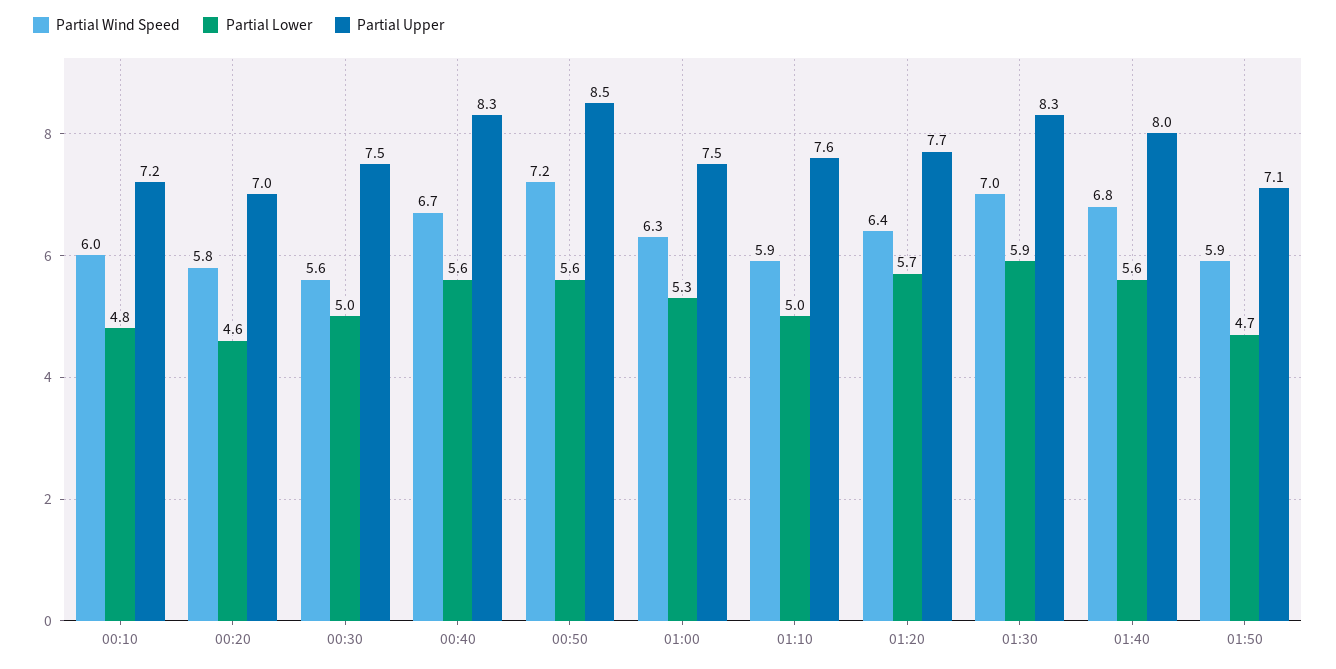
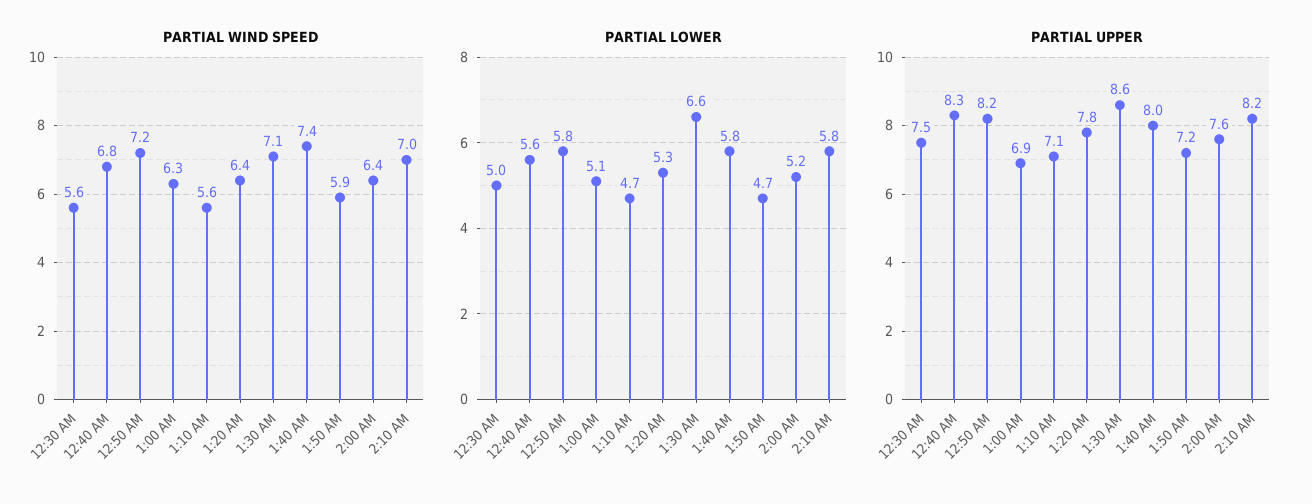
Partial Wind Speed, 00:10: 6 -> none
Partial Lower, 00:10: 4.8 -> none
Partial Upper, 00:10: 7.2 -> none
Partial Wind Speed, 00:20: 5.8 -> none
Partial Lower, 00:20: 4.6 -> none
Partial Upper, 00:20: 7 -> none
Partial Wind Speed, 00:40: 6.7 -> 6.8
Partial Lower, 00:50: 5.6 -> 5.8
Partial Upper, 00:50: 8.5 -> 8.2
Partial Lower, 01:00: 5.3 -> 5.1
Partial Upper, 01:00: 7.5 -> 6.9
Partial Wind Speed, 01:10: 5.9 -> 5.6
Partial Lower, 01:10: 5 -> 4.7
Partial Upper, 01:10: 7.6 -> 7.1
Partial Lower, 01:20: 5.7 -> 5.3
Partial Upper, 01:20: 7.7 -> 7.8
Partial Wind Speed, 01:30: 7 -> 7.1
Partial Lower, 01:30: 5.9 -> 6.6
Partial Upper, 01:30: 8.3 -> 8.6
Partial Wind Speed, 01:40: 6.8 -> 7.4
Partial Lower, 01:40: 5.6 -> 5.8
Partial Upper, 01:50: 7.1 -> 7.2
Partial Wind Speed, 2:00 AM: none -> 6.4
Partial Wind Speed, 2:10 AM: none -> 7
Partial Lower, 2:00 AM: none -> 5.2
Partial Lower, 2:10 AM: none -> 5.8
Partial Upper, 2:00 AM: none -> 7.6
Partial Upper, 2:10 AM: none -> 8.2

